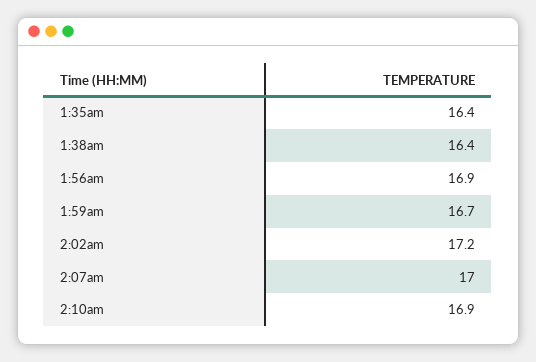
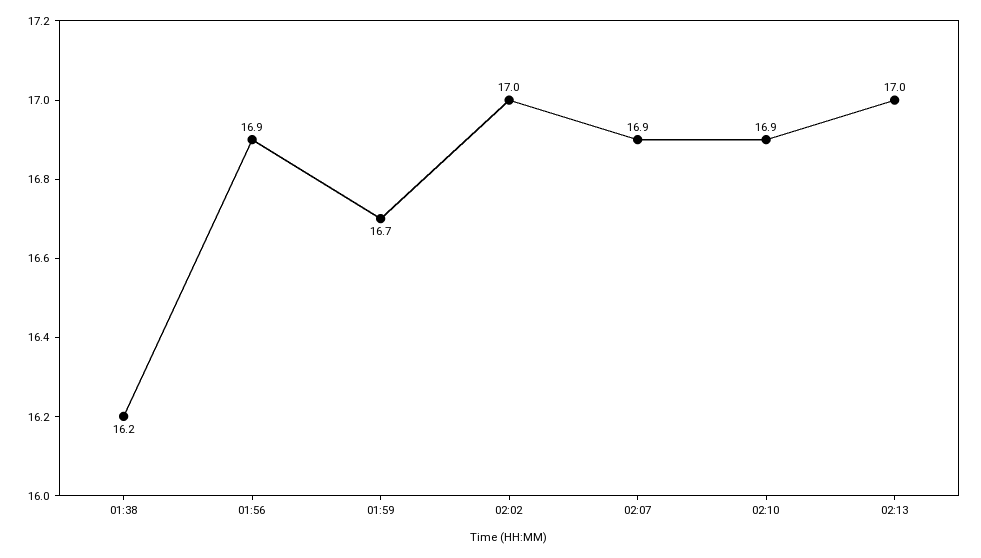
1:35am: 16.4 -> none
1:38am: 16.4 -> 16.2
2:02am: 17.2 -> 17
2:07am: 17 -> 16.9
02:13: none -> 17

